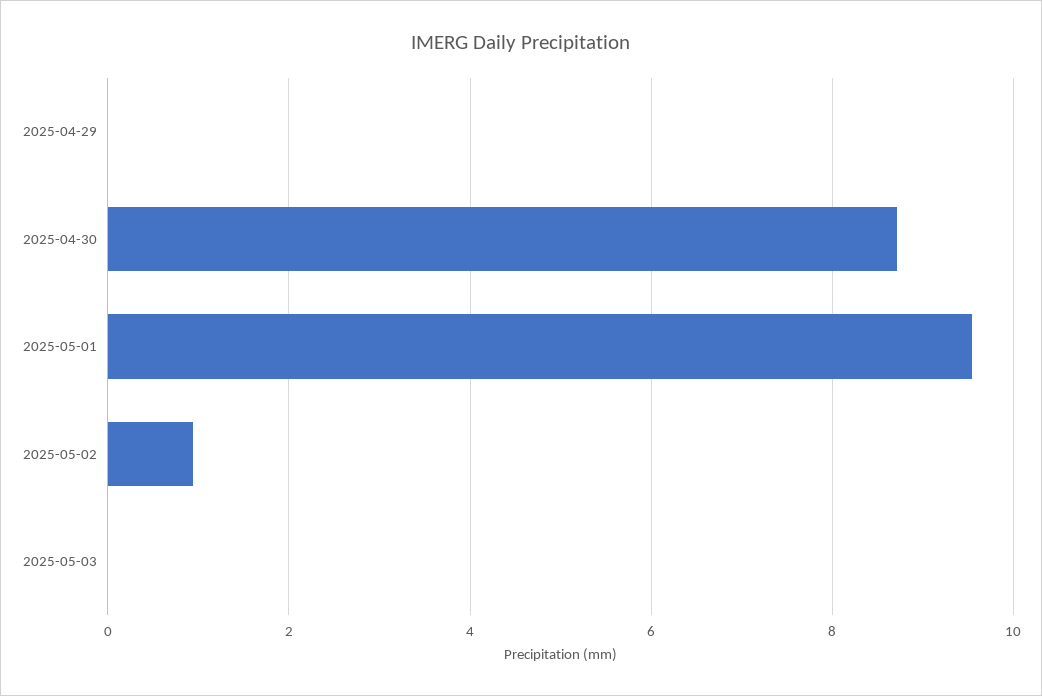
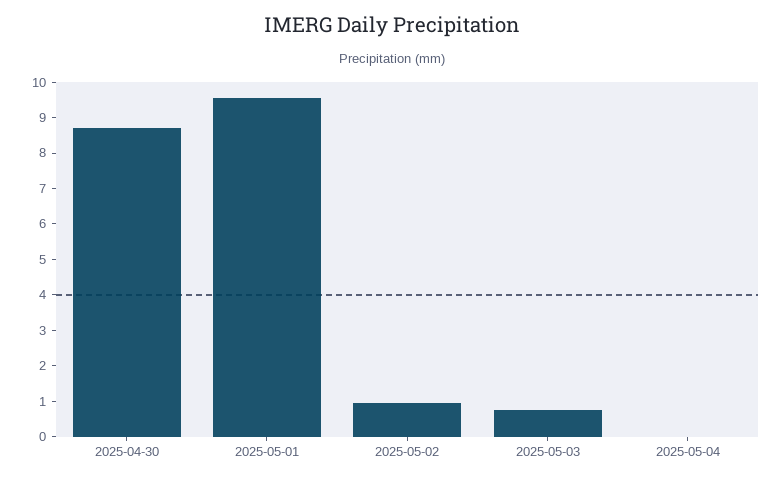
2025-04-29: 0 -> none
2025-05-03: 0 -> 0.75
2025-05-04: none -> 0

